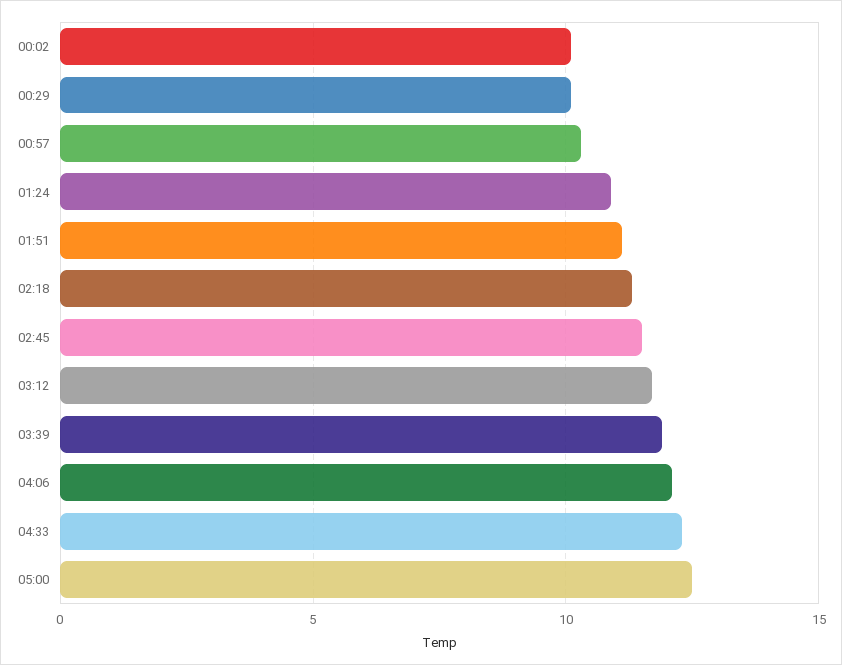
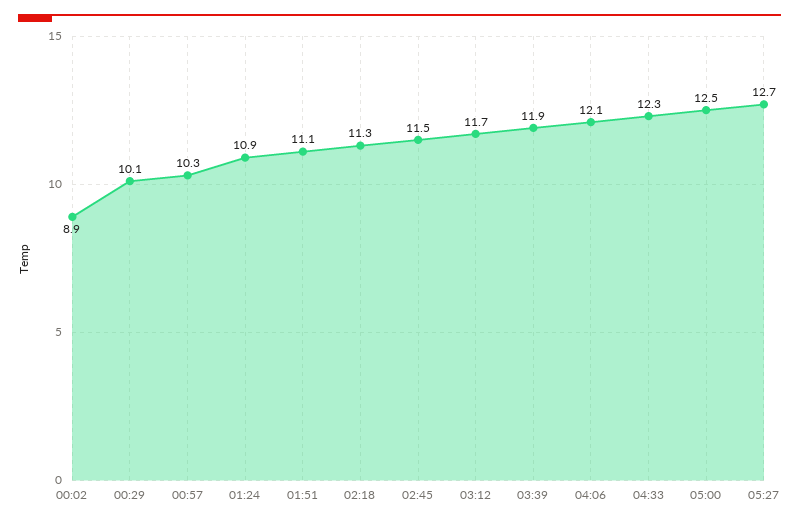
00:02: 10 -> 8.9
05:27: none -> 12.7

